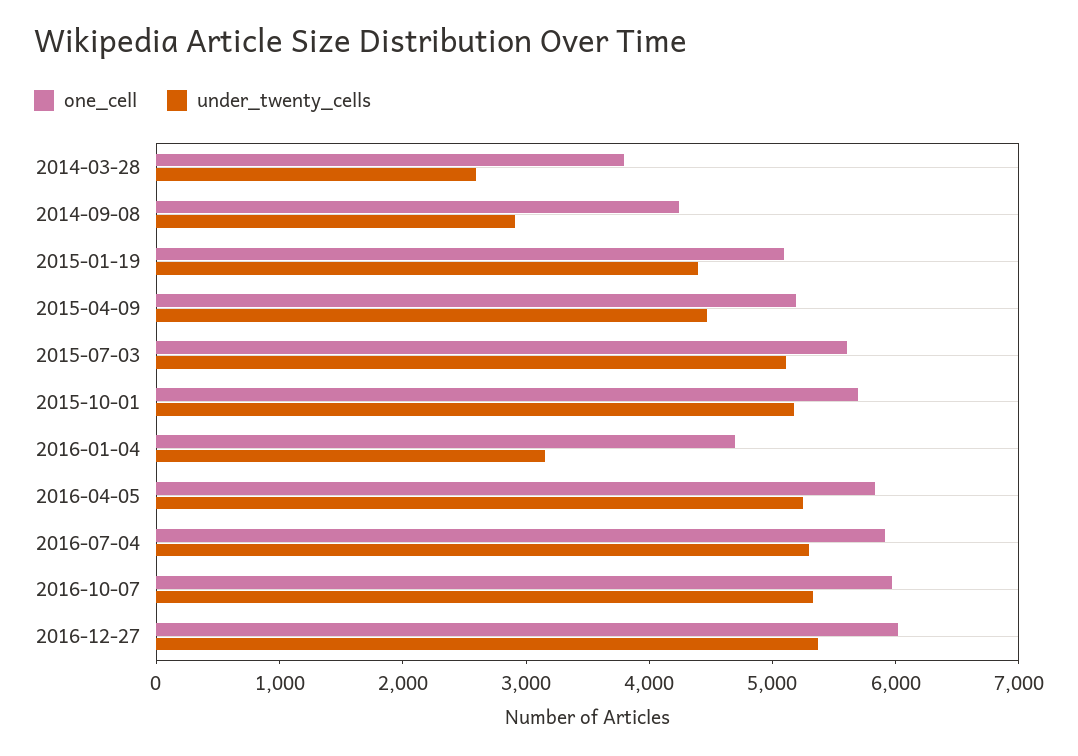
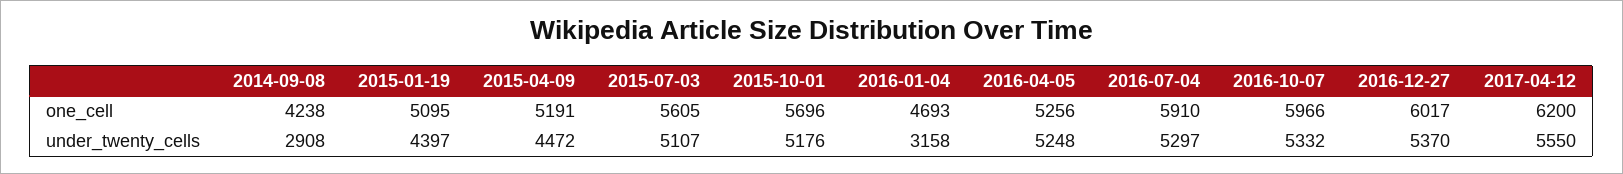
one_cell, 2014-03-28: 3800 -> none
under_twenty_cells, 2014-03-28: 2600 -> none
one_cell, 2016-04-05: 5800 -> 5256
one_cell, 2017-04-12: none -> 6200
under_twenty_cells, 2017-04-12: none -> 5550

